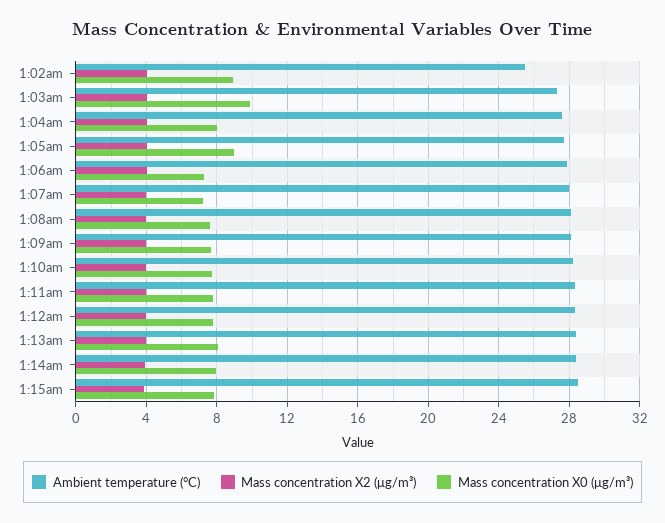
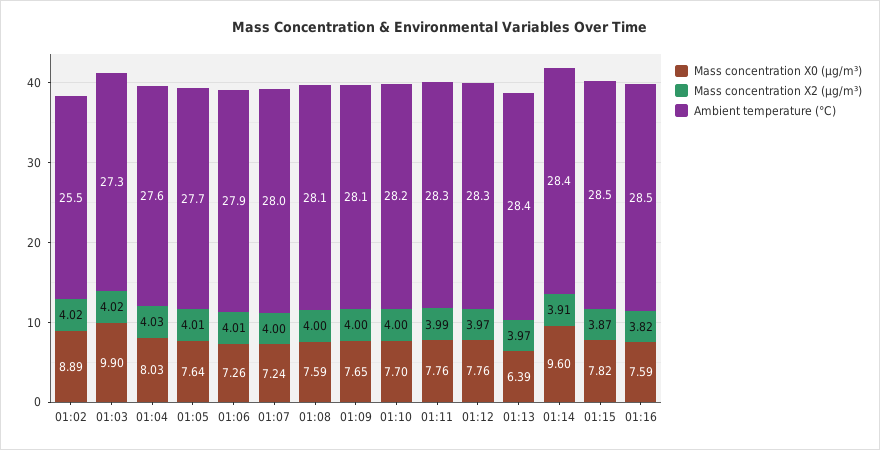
Mass concentration X0 (μg/m³), 1:05am: 9 -> 7.64
Mass concentration X0 (μg/m³), 1:13am: 8 -> 6.39
Mass concentration X0 (μg/m³), 1:14am: 8 -> 9.6
Mass concentration X0 (μg/m³), 01:16: none -> 7.59
Mass concentration X2 (μg/m³), 01:16: none -> 3.82
Ambient temperature (°C), 01:16: none -> 28.5

